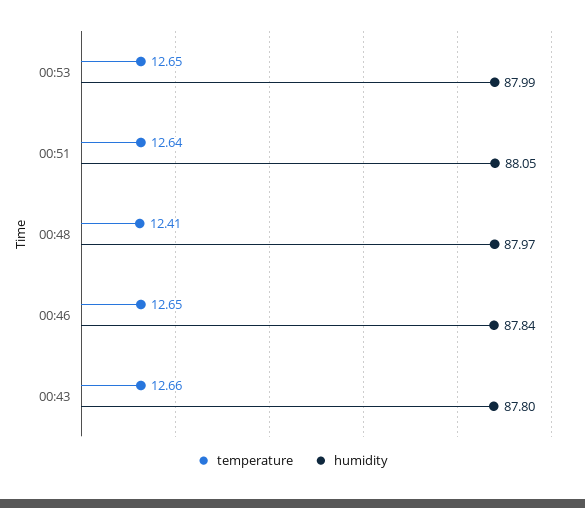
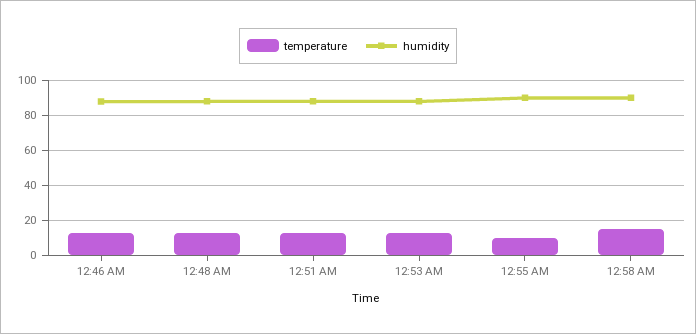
temperature, 00:43: 12.66 -> none
humidity, 00:43: 87.8 -> none
temperature, 12:55 AM: none -> 10
humidity, 12:55 AM: none -> 90
temperature, 12:58 AM: none -> 15
humidity, 12:58 AM: none -> 90

